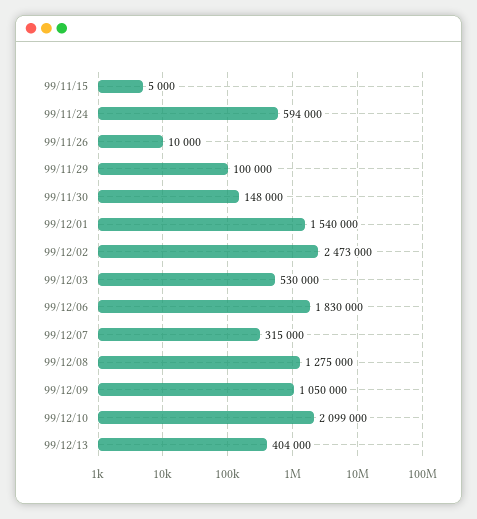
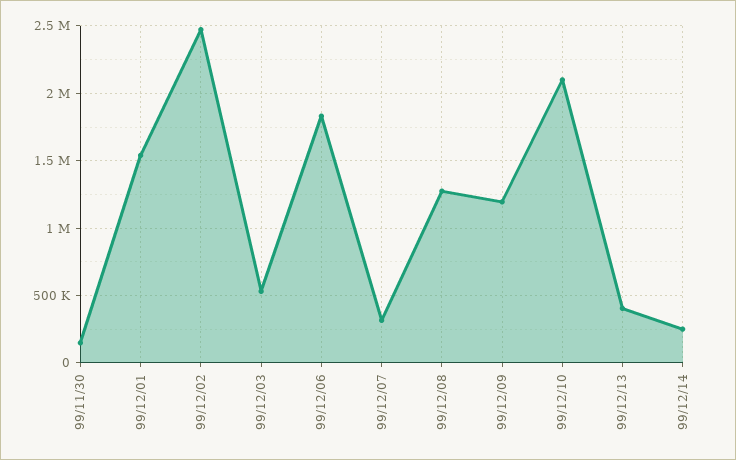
99/11/15: 5000 -> none
99/11/24: 594000 -> none
99/11/26: 10000 -> none
99/11/29: 100000 -> none
99/12/09: 1050000 -> 1200000
99/12/14: none -> 250000

